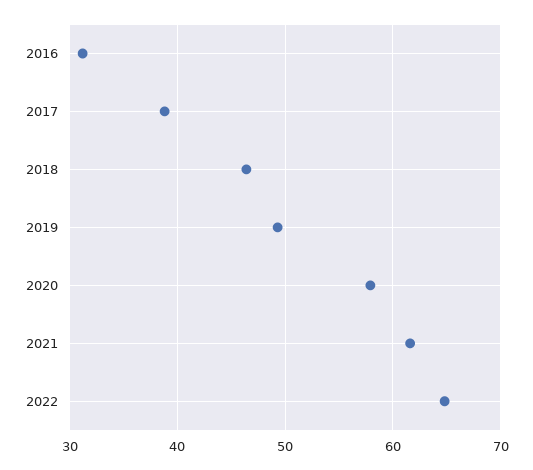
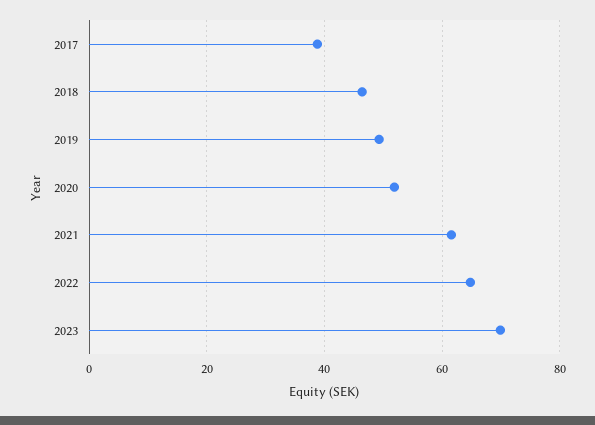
2016: 31 -> none
2020: 58 -> 52
2023: none -> 70

